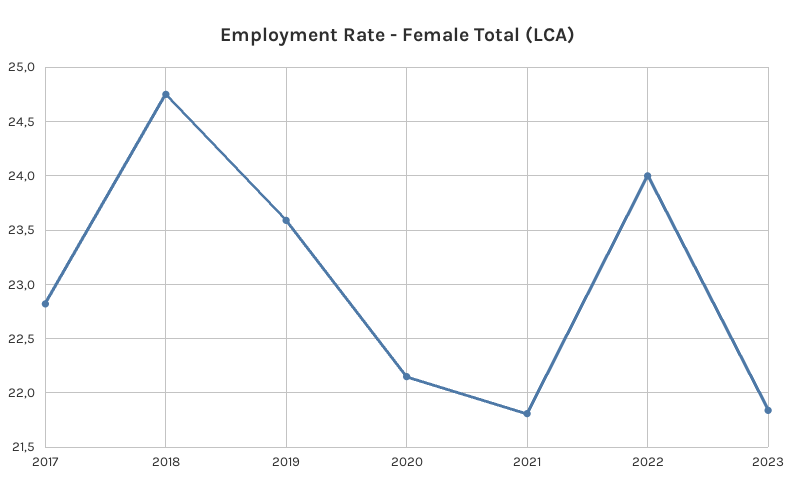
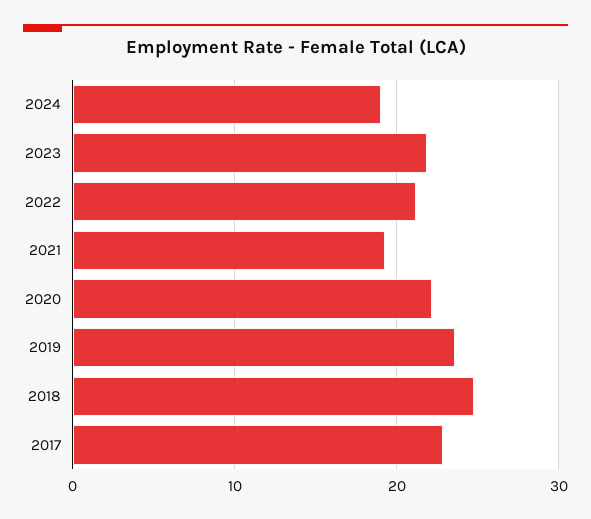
2021: 21.8 -> 19
2022: 24 -> 21
2024: none -> 19

